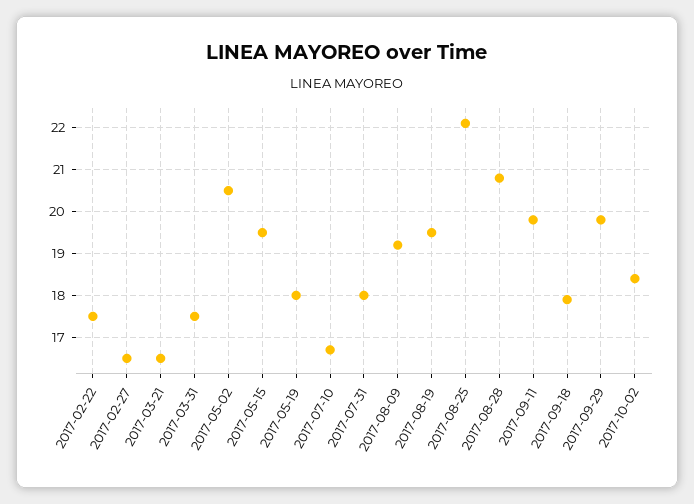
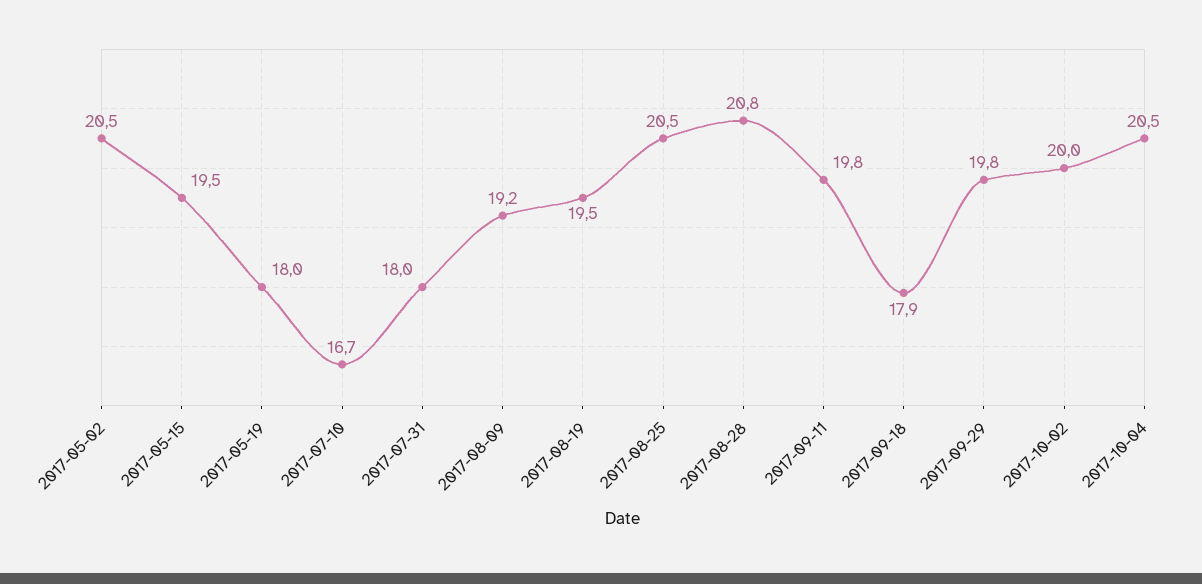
2017-02-22: 17.5 -> none
2017-02-27: 16.5 -> none
2017-03-21: 16.5 -> none
2017-03-31: 17.5 -> none
2017-08-25: 22 -> 20.5
2017-10-02: 18.5 -> 20
2017-10-04: none -> 20.5

